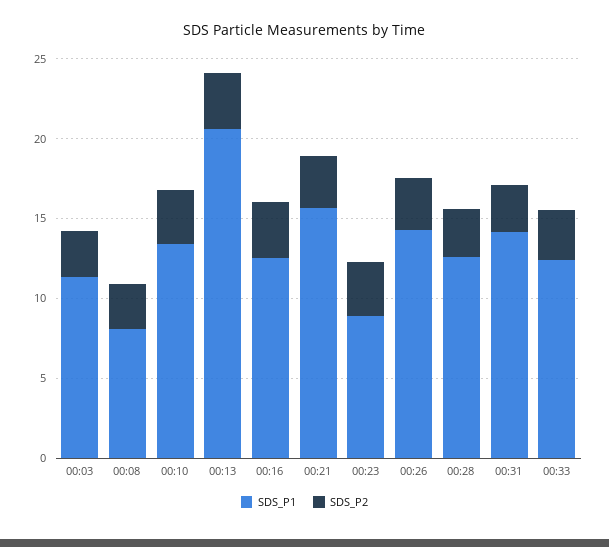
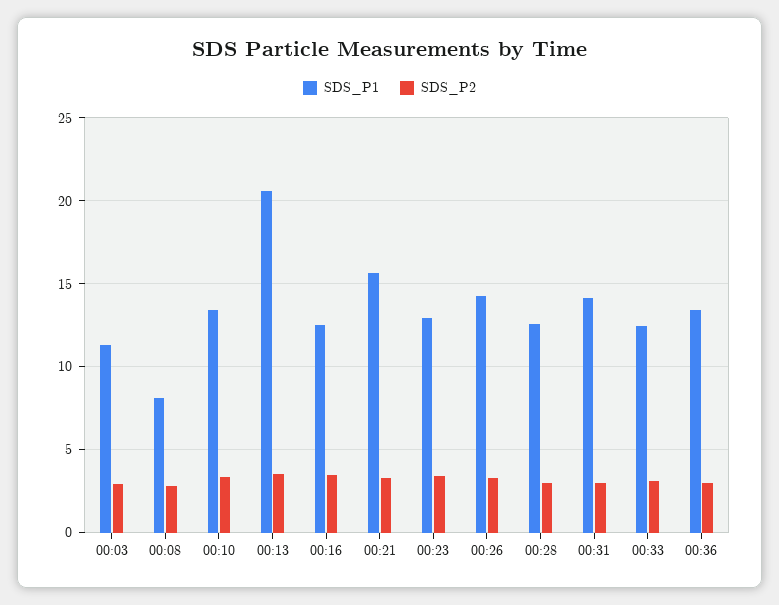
SDS_P1, 00:23: 9 -> 13
SDS_P1, 00:36: none -> 13.5
SDS_P2, 00:36: none -> 3

